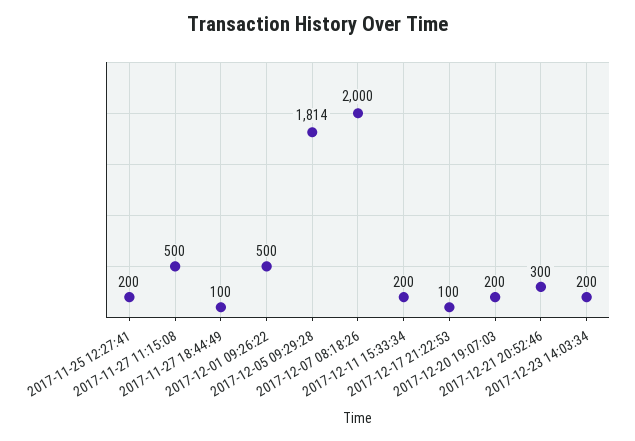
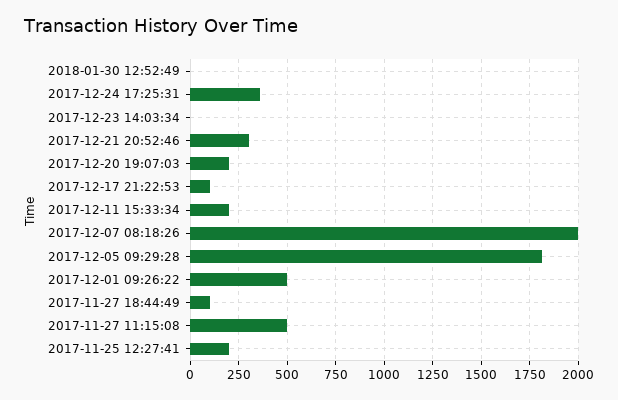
2017-12-23 14:03:34: 200 -> 0
2018-01-30 12:52:49: none -> 0
2017-12-24 17:25:31: none -> 350

